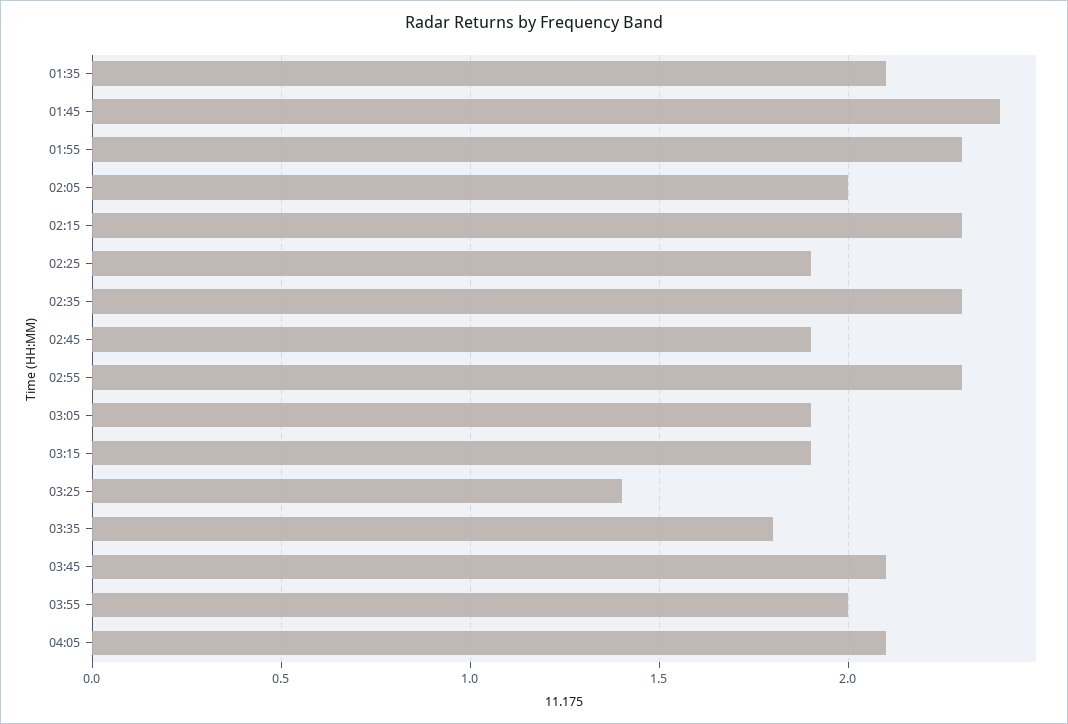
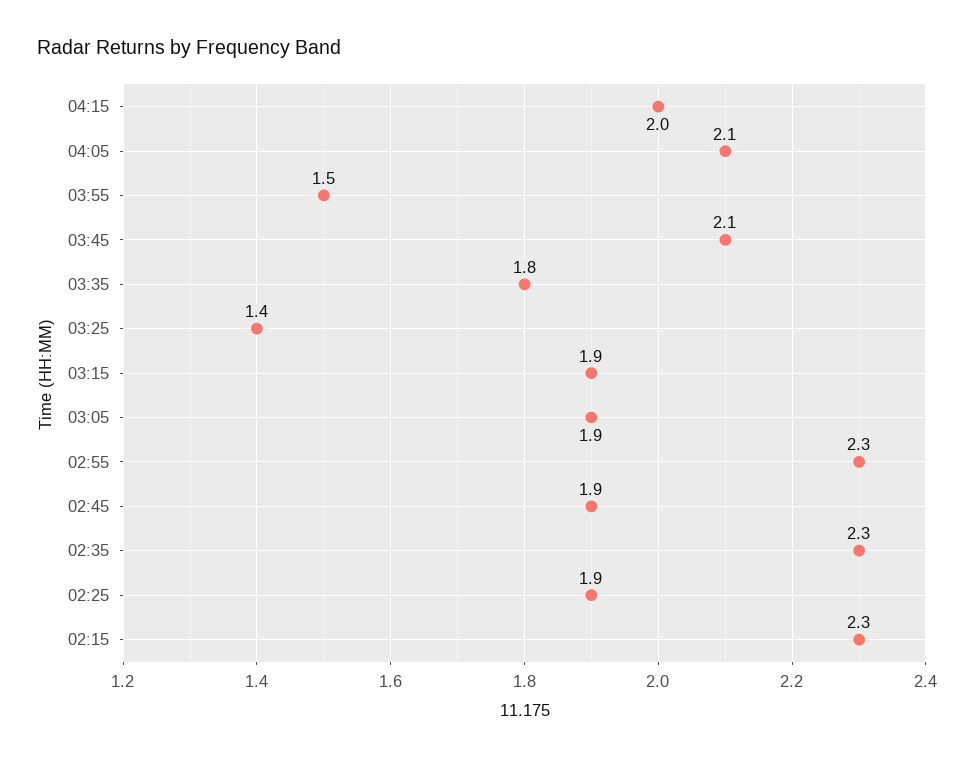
01:35: 2.1 -> none
01:45: 2.4 -> none
01:55: 2.3 -> none
02:05: 2 -> none
03:55: 2 -> 1.5
04:15: none -> 2

